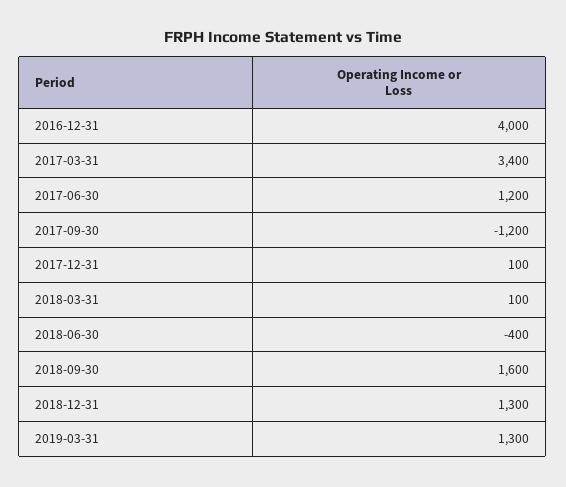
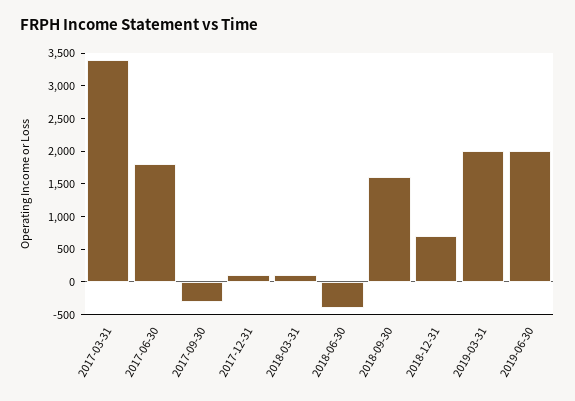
2016-12-31: 4000 -> none
2017-06-30: 1200 -> 1750
2017-09-30: -1200 -> -250
2018-12-31: 1300 -> 750
2019-03-31: 1300 -> 2000
2019-06-30: none -> 2000

